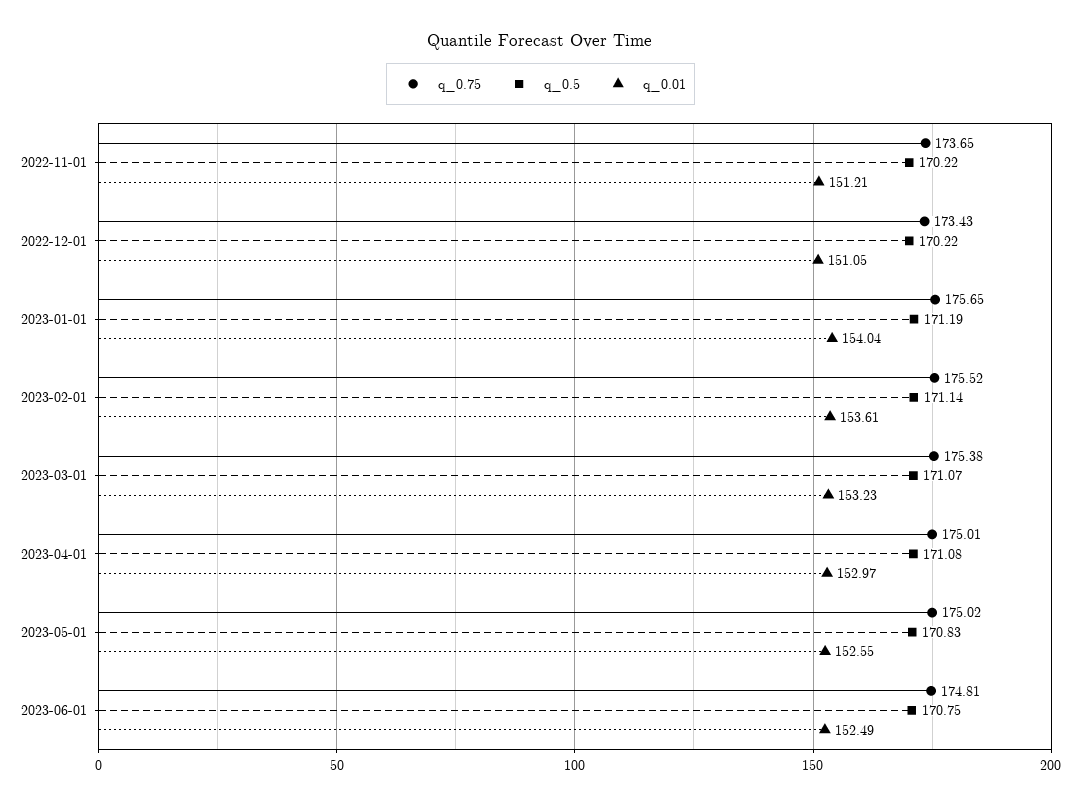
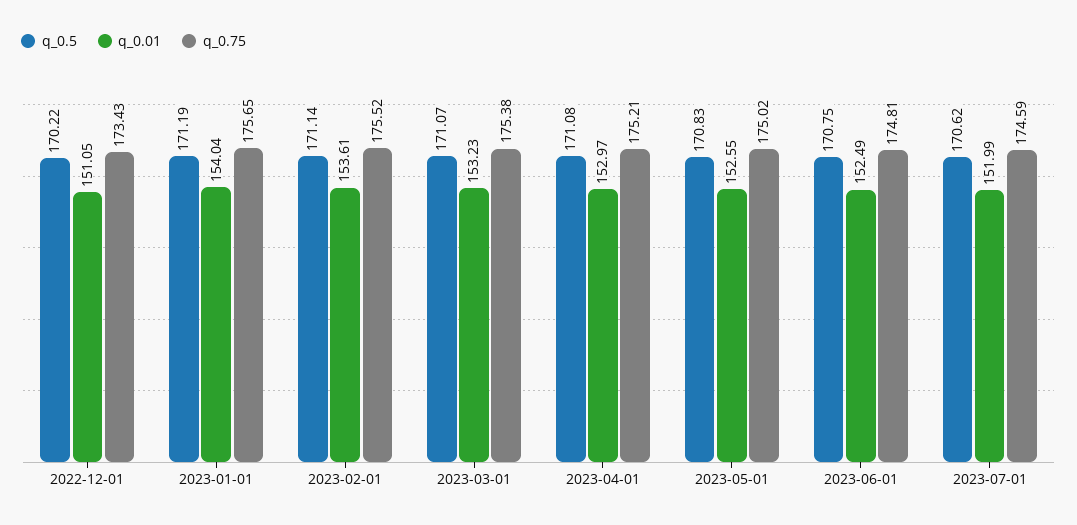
q_0.75, 2022-11-01: 173.65 -> none
q_0.5, 2022-11-01: 170.22 -> none
q_0.01, 2022-11-01: 151.21 -> none
q_0.75, 2023-04-01: 175.01 -> 175.21
q_0.5, 2023-07-01: none -> 170.62
q_0.01, 2023-07-01: none -> 151.99
q_0.75, 2023-07-01: none -> 174.59

